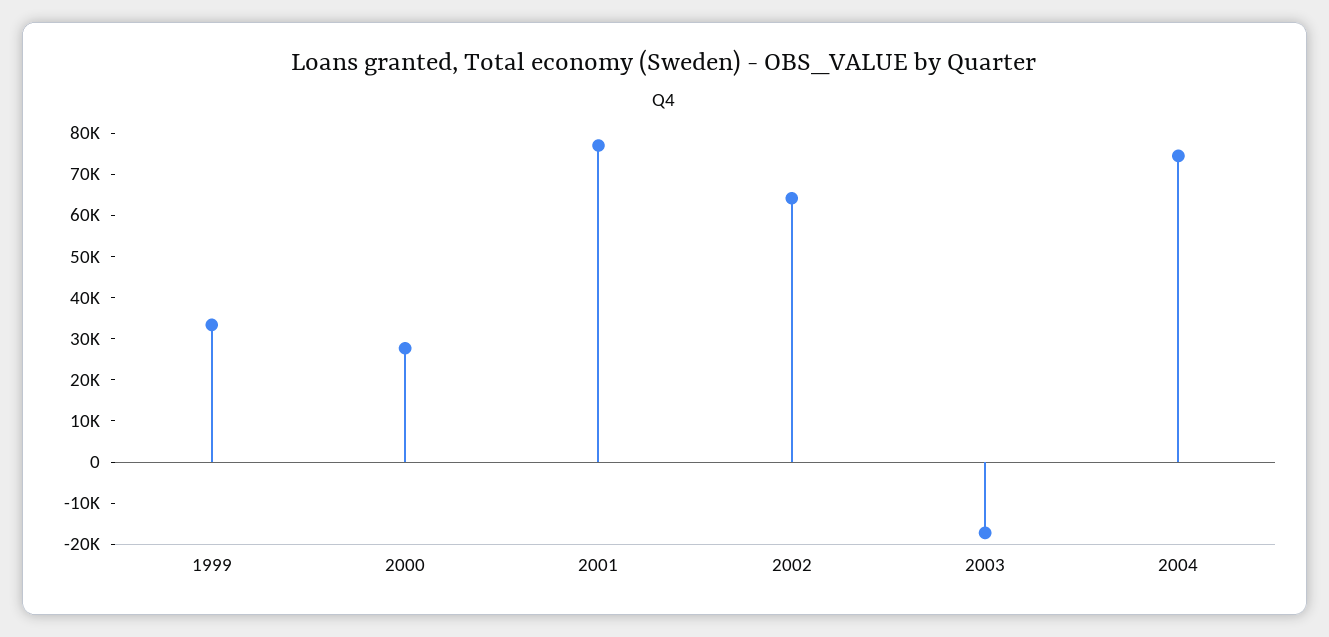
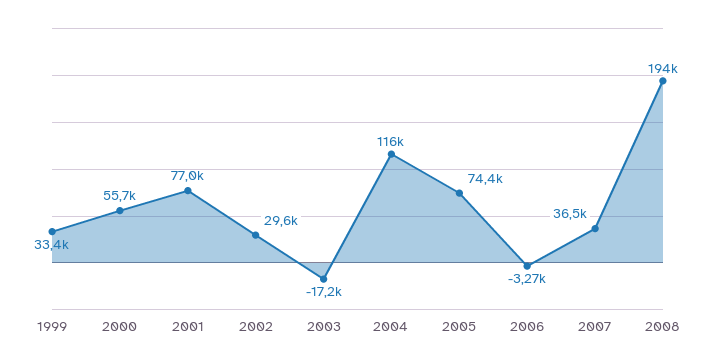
2000: 28000 -> 55700
2002: 64000 -> 29600
2004: 74000 -> 116000
2005: none -> 74400
2006: none -> -3270
2007: none -> 36500
2008: none -> 194000

